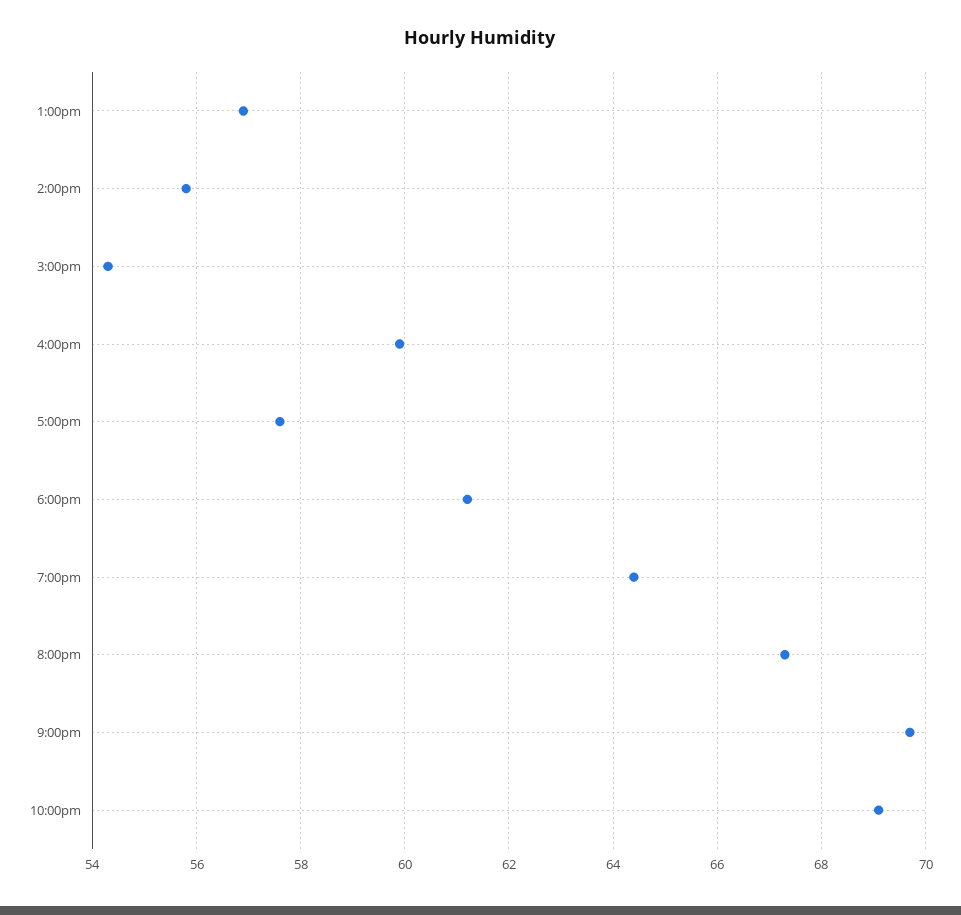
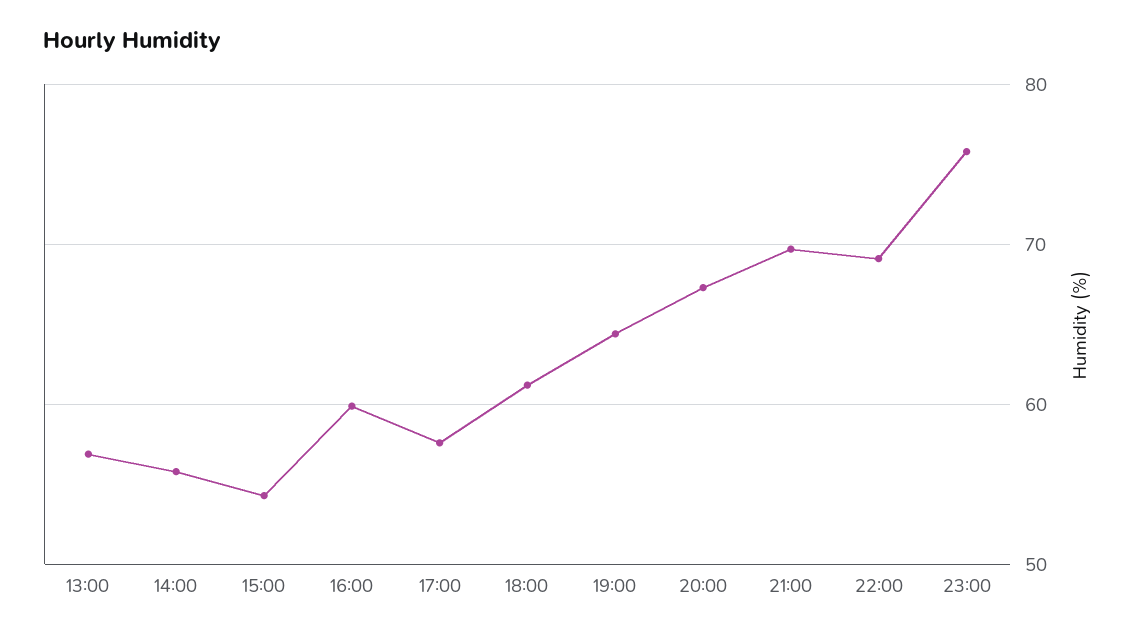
23:00: none -> 76

